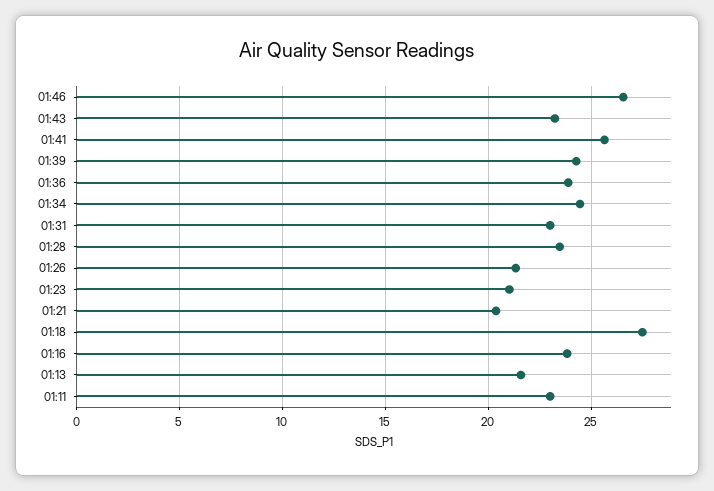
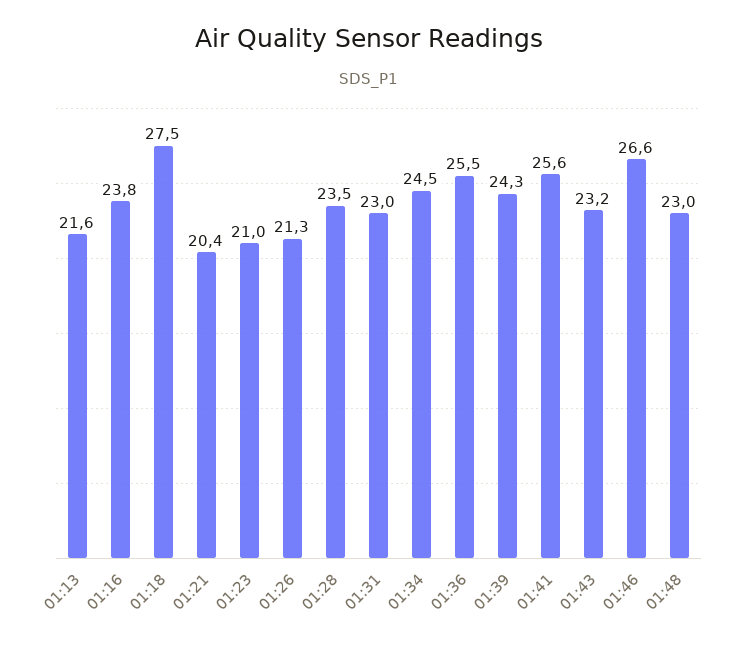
01:36: 24 -> 25.5
01:11: 23 -> none
01:48: none -> 23

